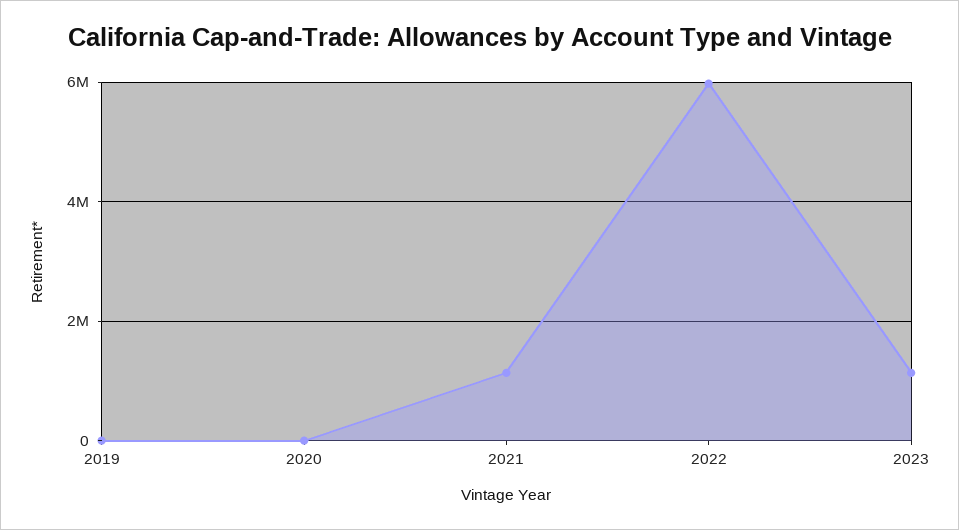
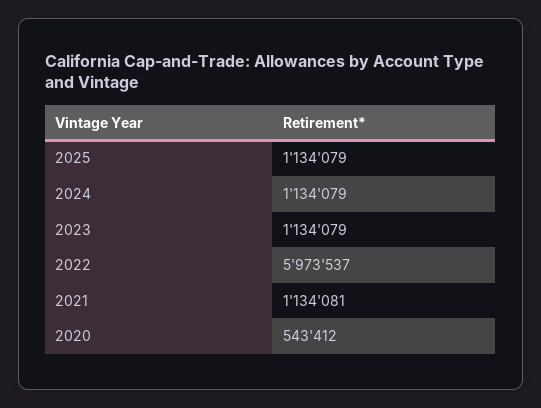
2019: 0 -> none
2020: 0 -> 543412
2025: none -> 1134079
2024: none -> 1134079

